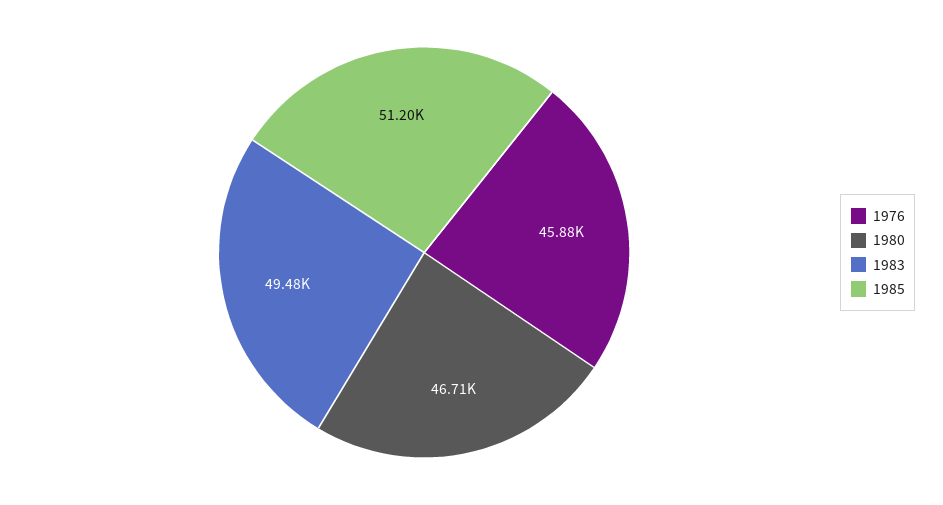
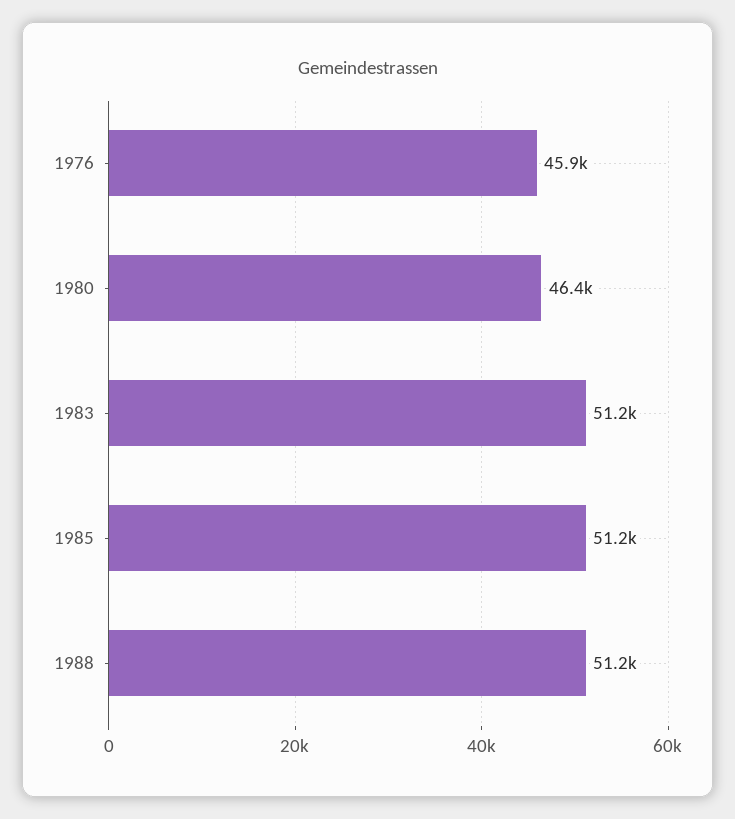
1980: 46710 -> 46400
1983: 49480 -> 51200
1988: none -> 51200

